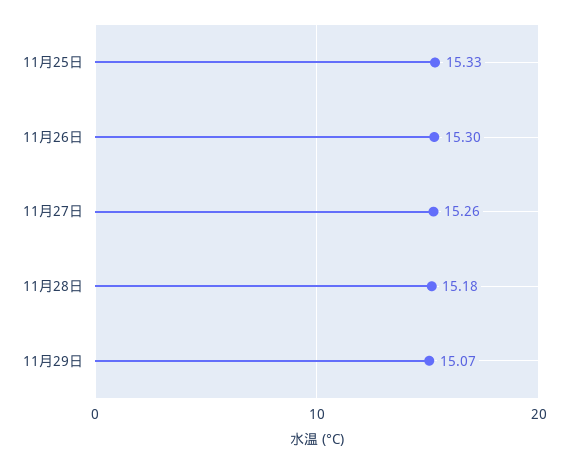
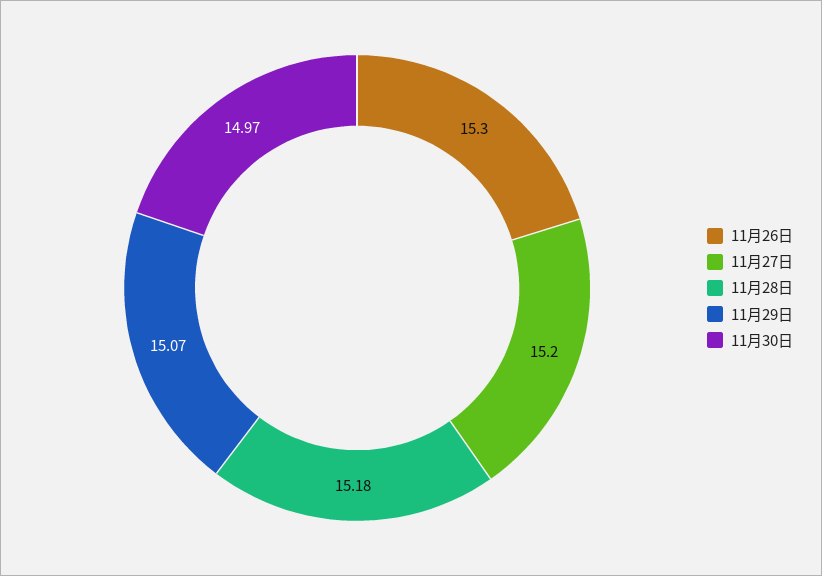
11月25日: 15.33 -> none
11月27日: 15.26 -> 15.2
11月30日: none -> 14.97

